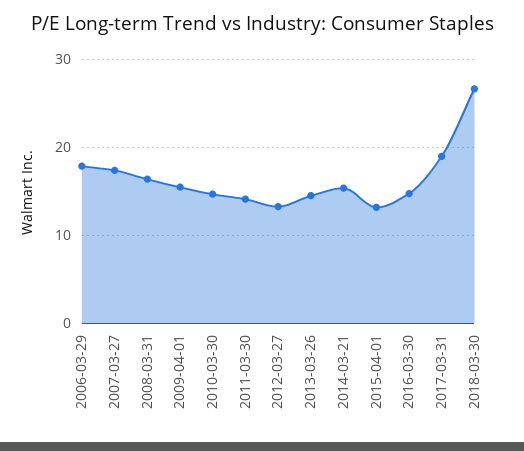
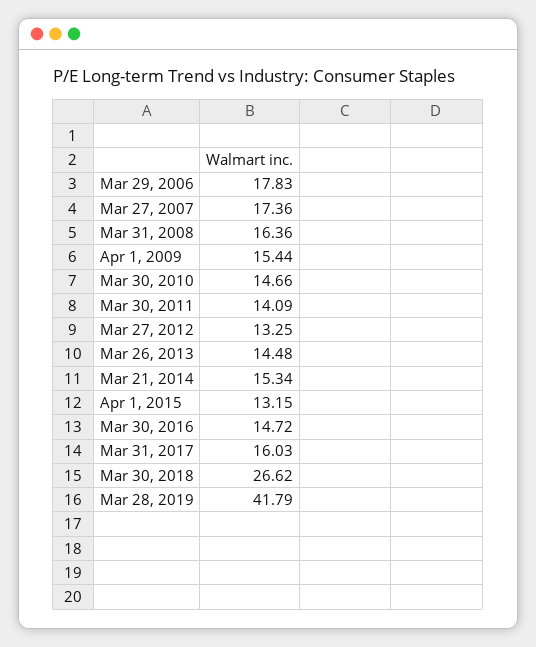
2017-03-31: 19 -> 16.03
Mar 28, 2019: none -> 41.79

